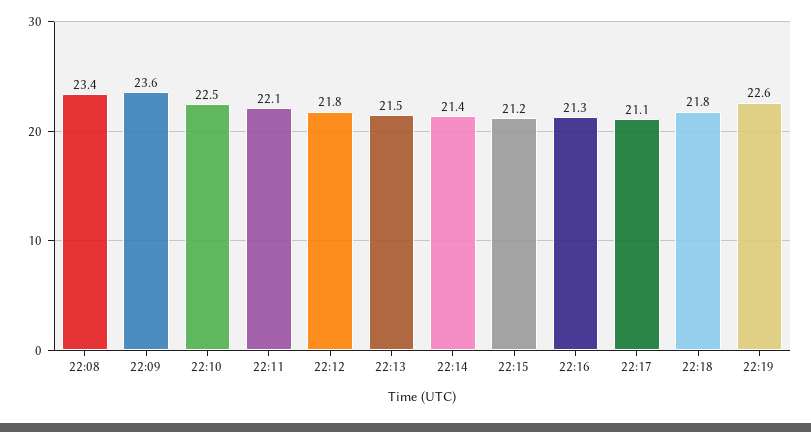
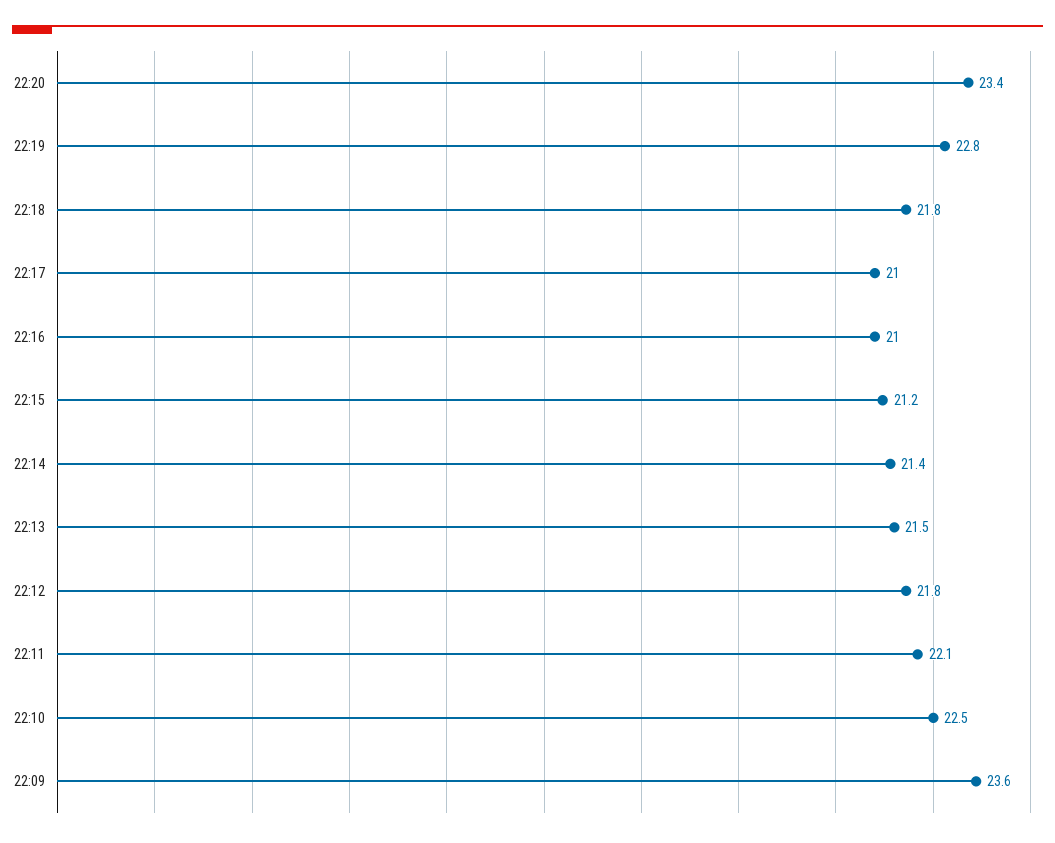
22:08: 23.4 -> none
22:16: 21.3 -> 21
22:17: 21.1 -> 21
22:19: 22.6 -> 22.8
22:20: none -> 23.4

